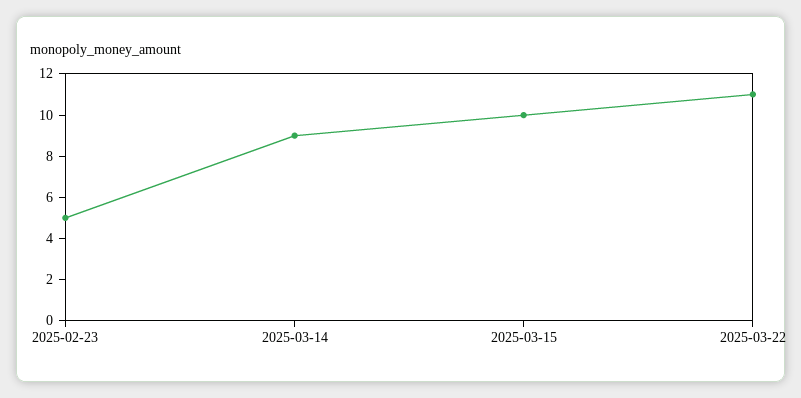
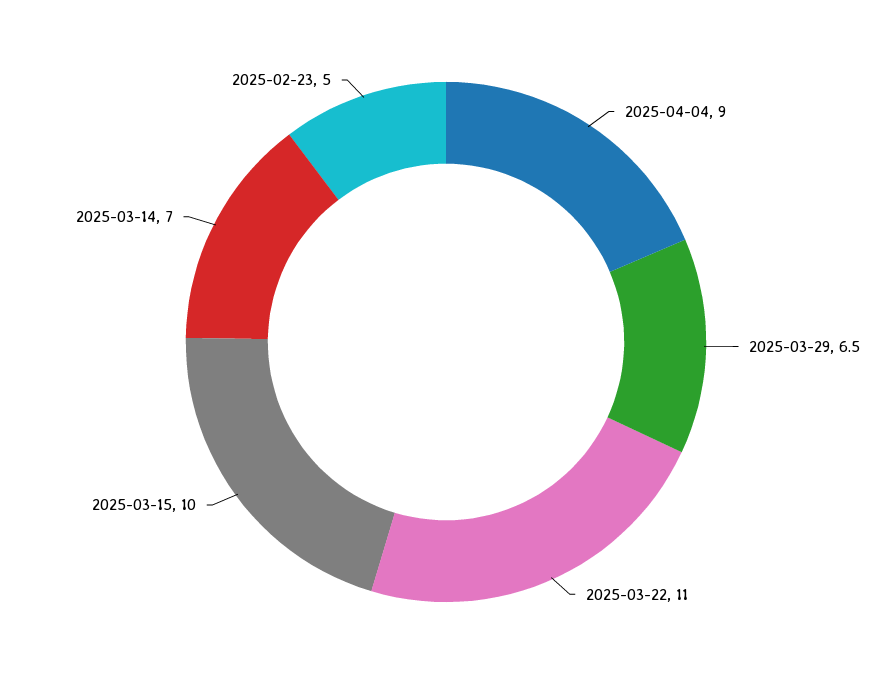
2025-03-14: 9 -> 7
2025-04-04: none -> 9
2025-03-29: none -> 6.5

